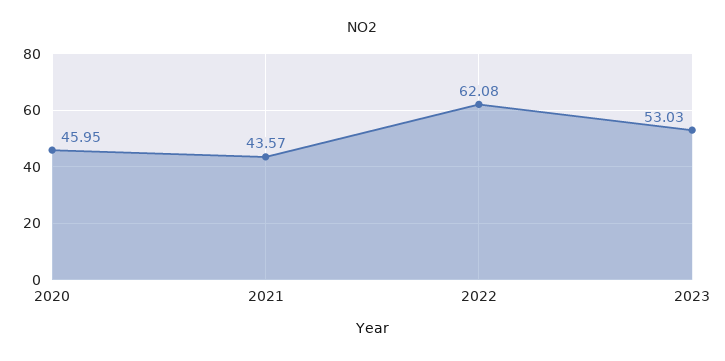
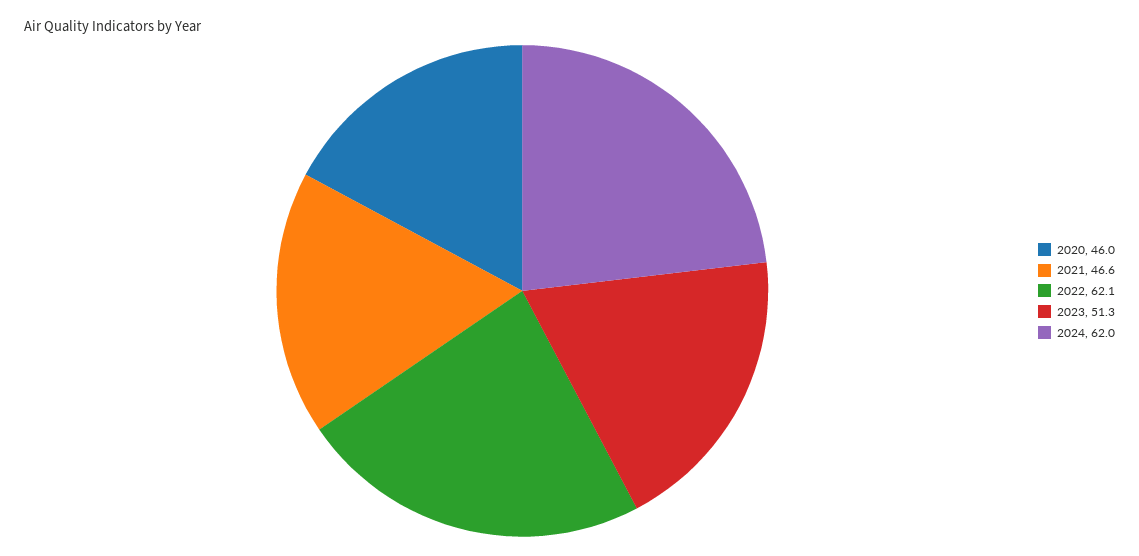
2021: 43.57 -> 46.6
2023: 53.03 -> 51.3
2024: none -> 62

